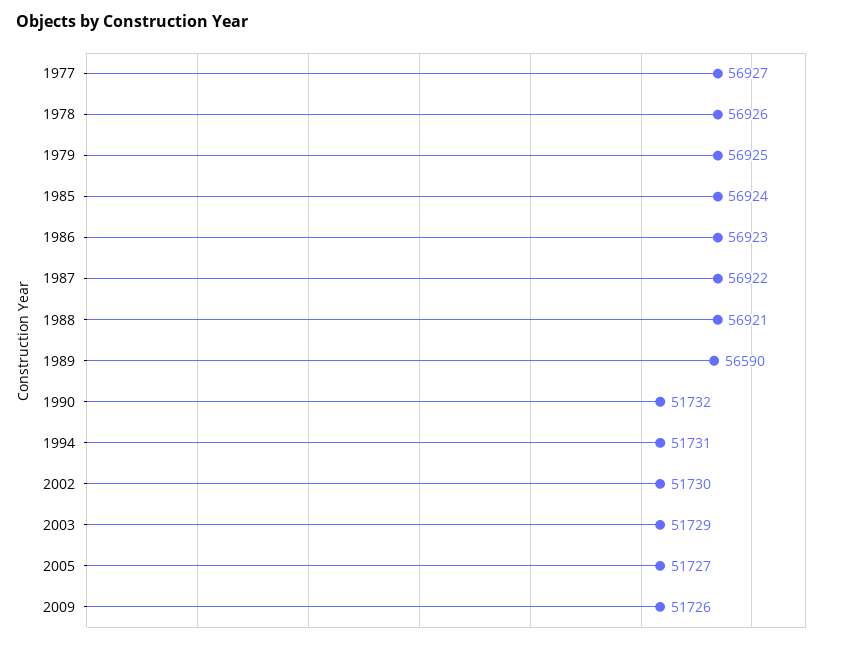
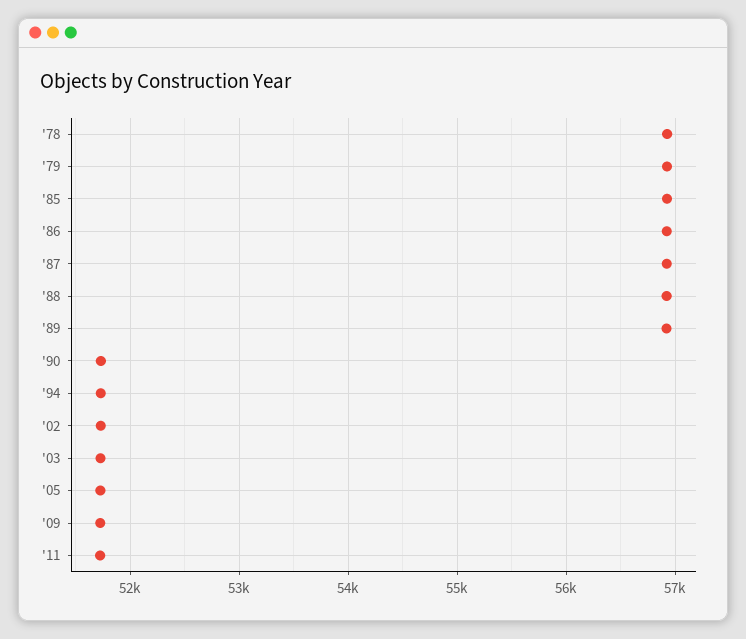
1977: 56927 -> none
1989: 56590 -> 56900
'11: none -> 51700

